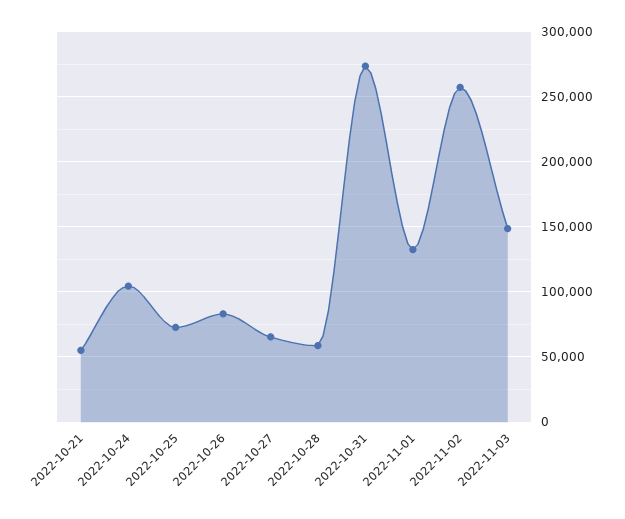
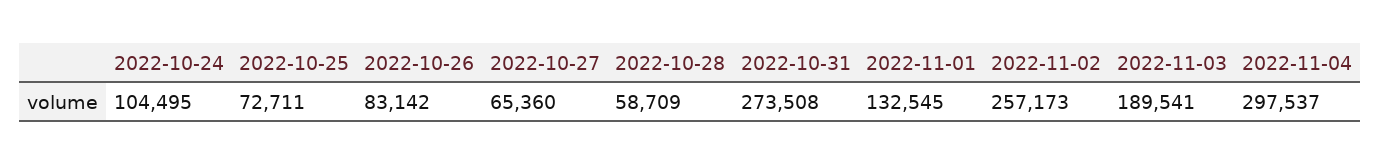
2022-10-21: 55000 -> none
2022-11-03: 150000 -> 189541
2022-11-04: none -> 297537

